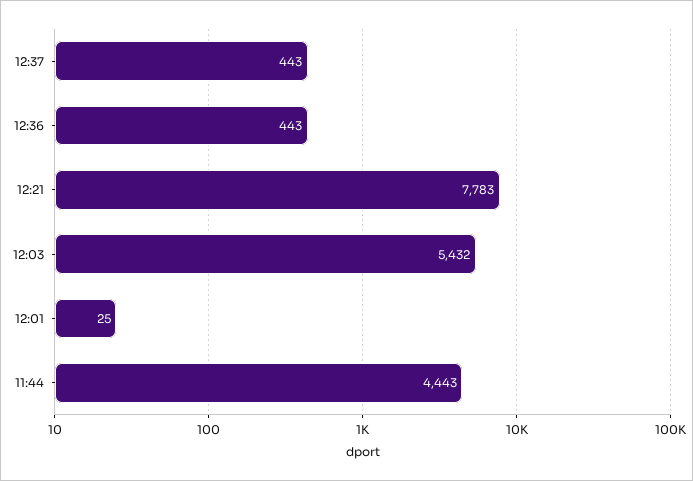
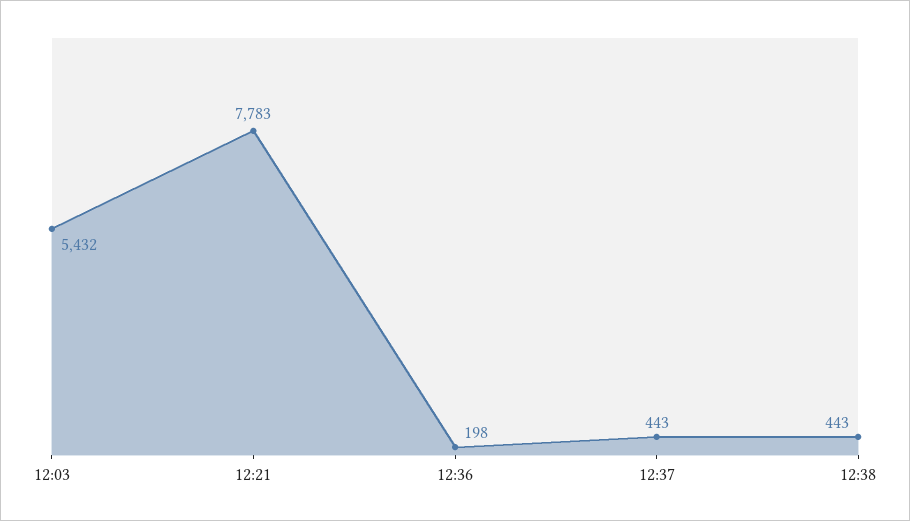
12:36: 443 -> 198
12:01: 25 -> none
11:44: 4443 -> none
12:38: none -> 443

